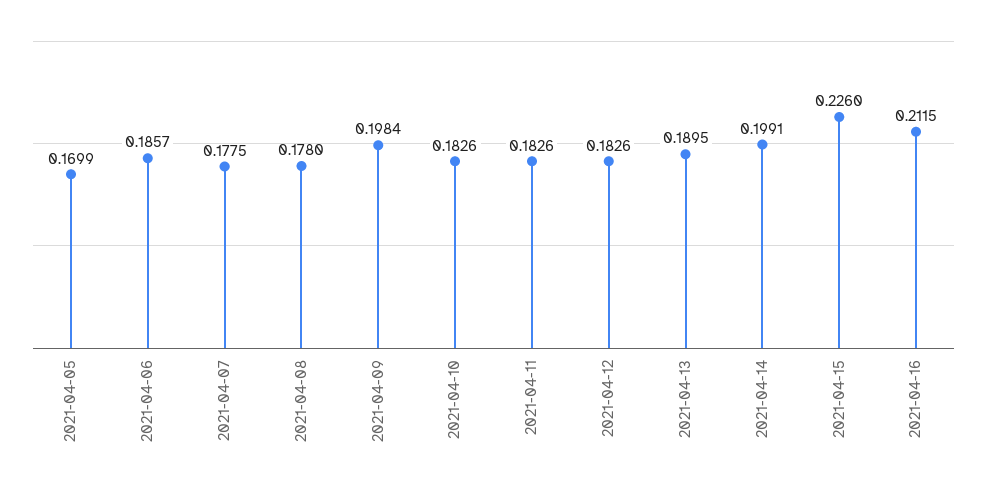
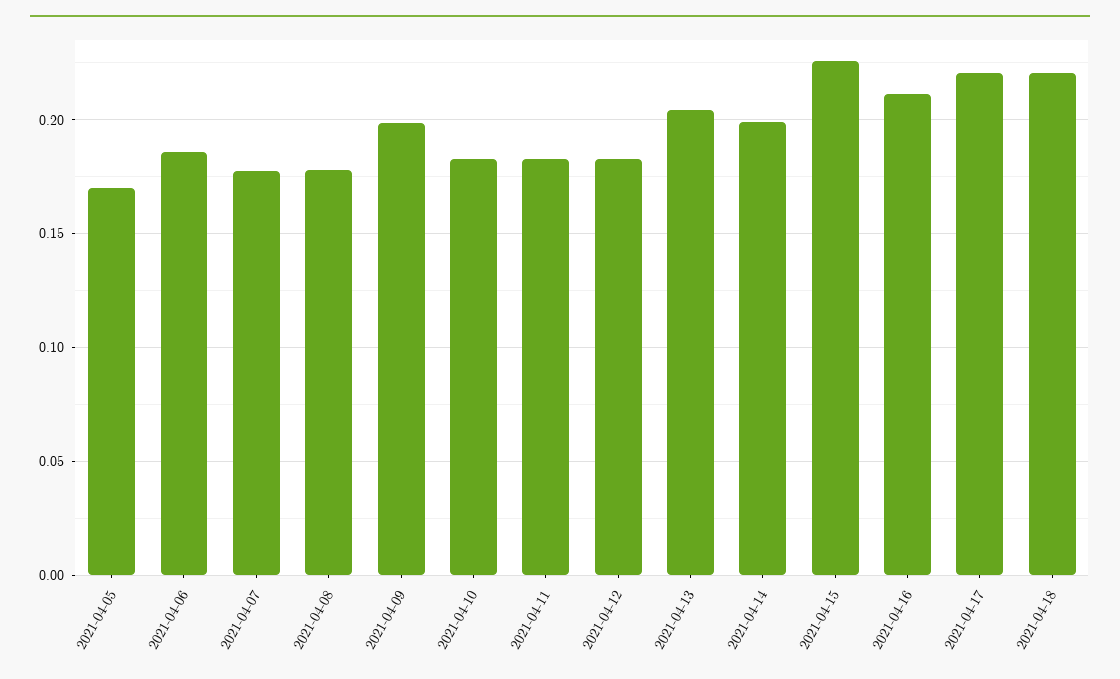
2021-04-13: 0.1895 -> 0.205
2021-04-17: none -> 0.22
2021-04-18: none -> 0.22

